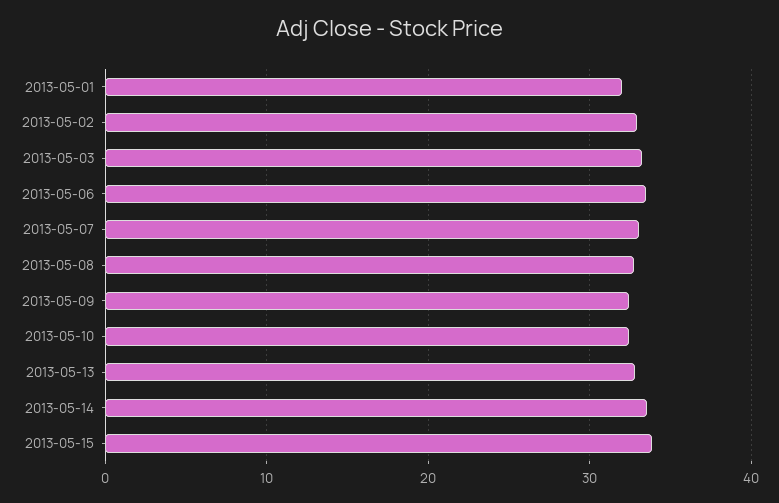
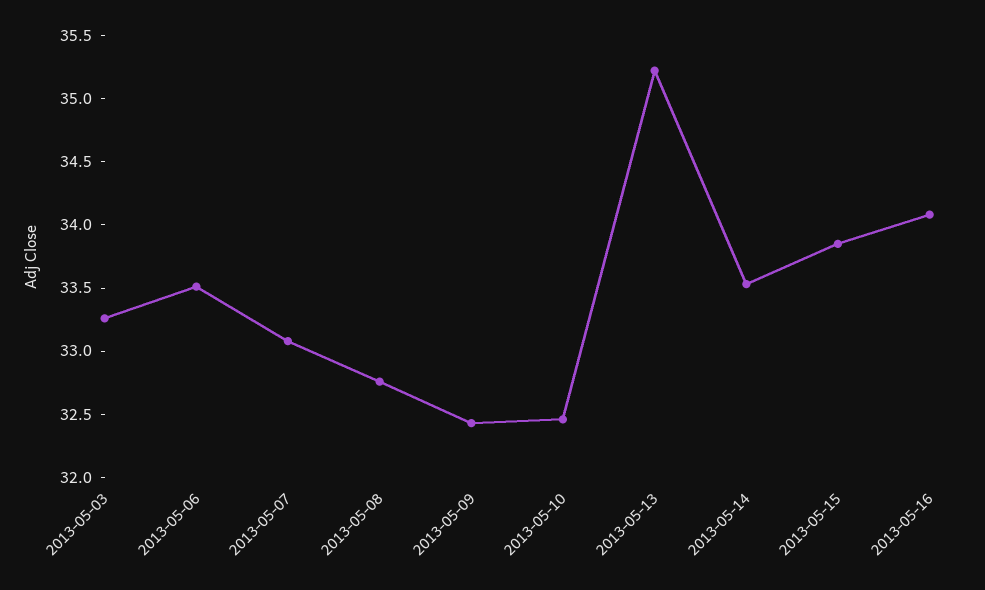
2013-05-01: 32 -> none
2013-05-02: 33 -> none
2013-05-13: 33 -> 35.2
2013-05-16: none -> 34.1

